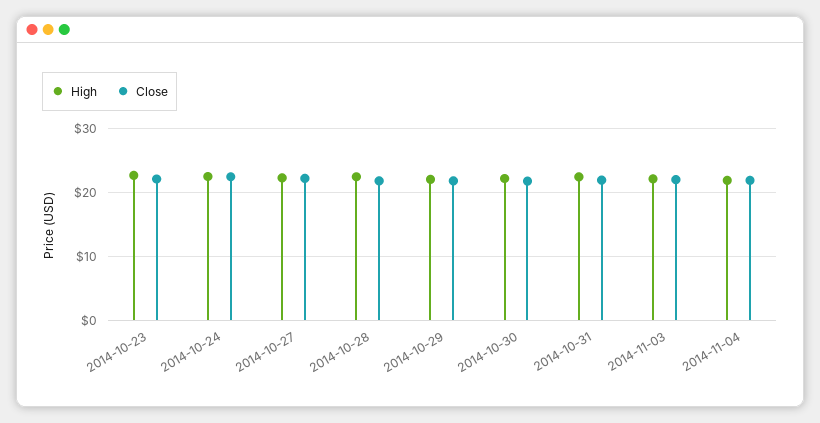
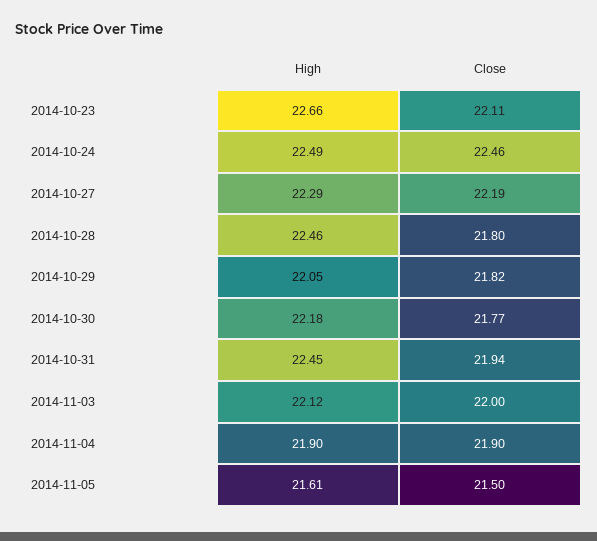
High, 2014-11-05: none -> 21.61
Close, 2014-11-05: none -> 21.5

